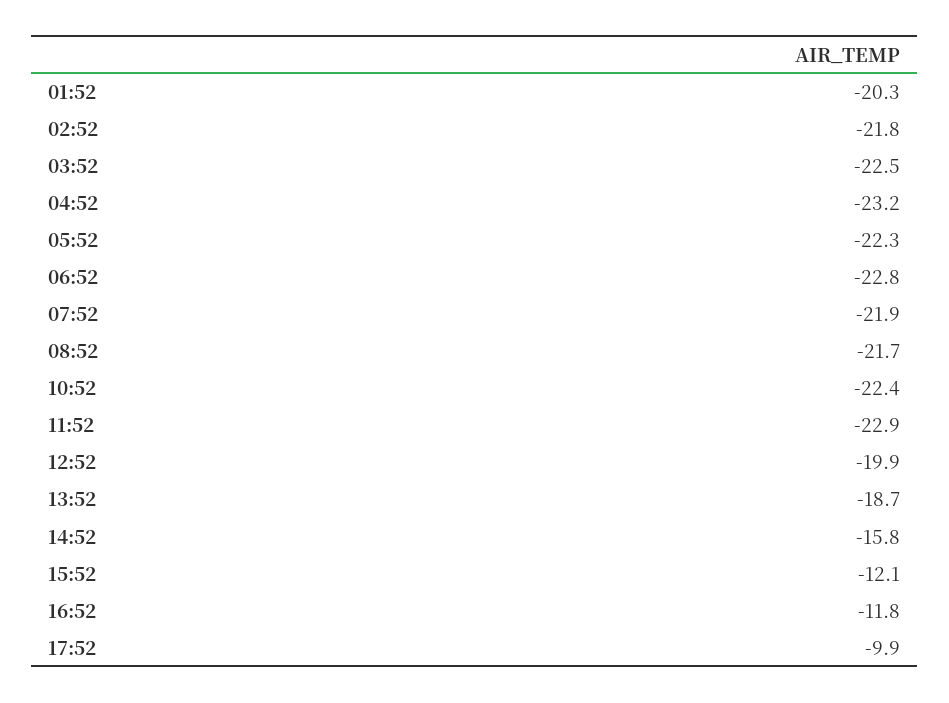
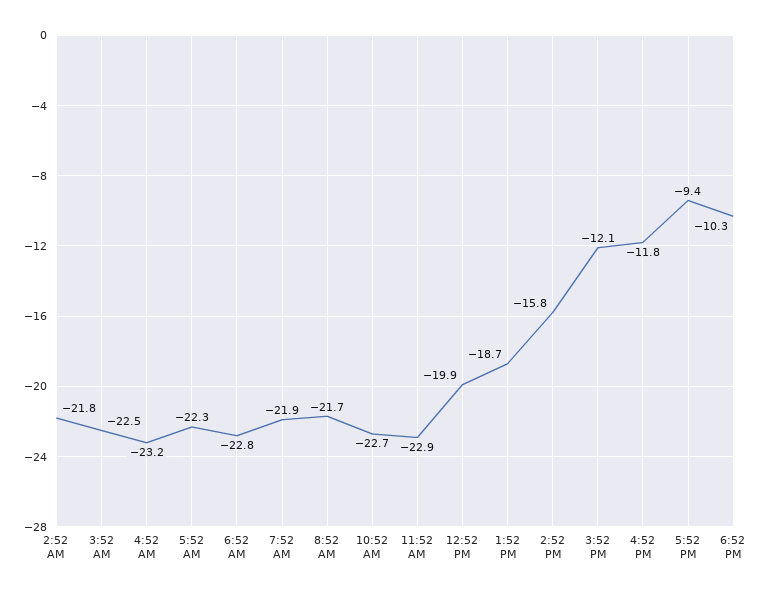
01:52: -20.3 -> none
10:52: -22.4 -> -22.7
17:52: -9.9 -> -9.4
6:52 PM: none -> -10.3

